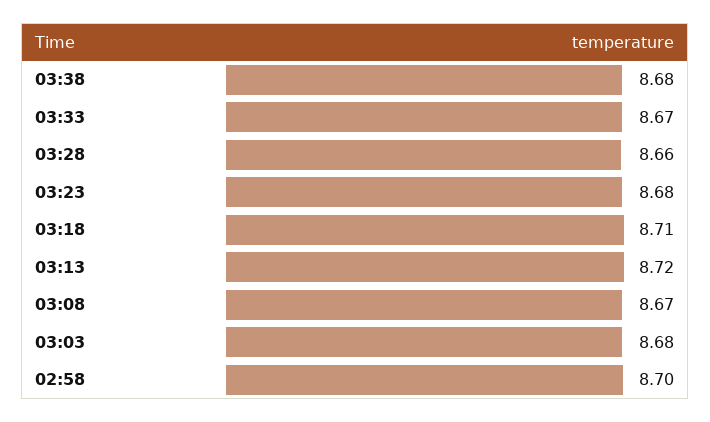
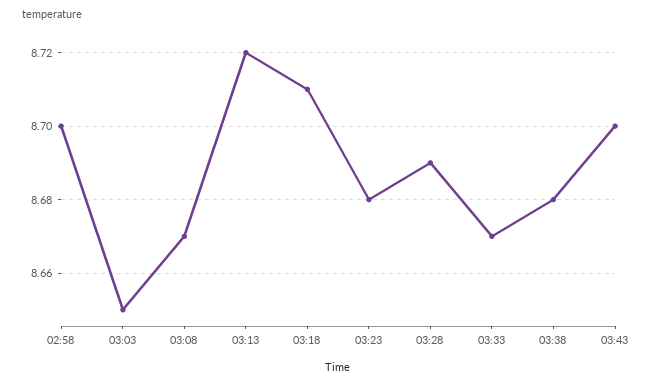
03:28: 8.66 -> 8.69
03:03: 8.68 -> 8.65
03:43: none -> 8.7

